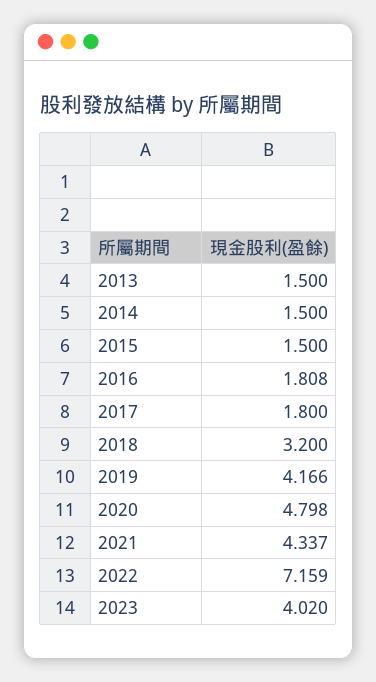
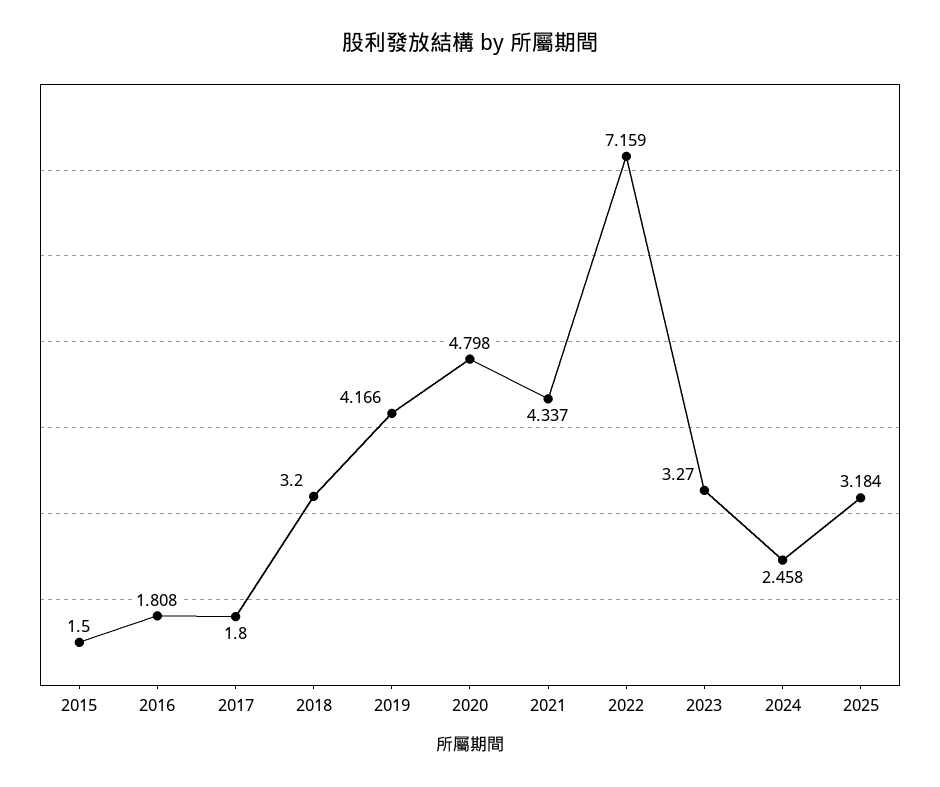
2013: 1.5 -> none
2014: 1.5 -> none
2023: 4.02 -> 3.27
2024: none -> 2.458
2025: none -> 3.184

